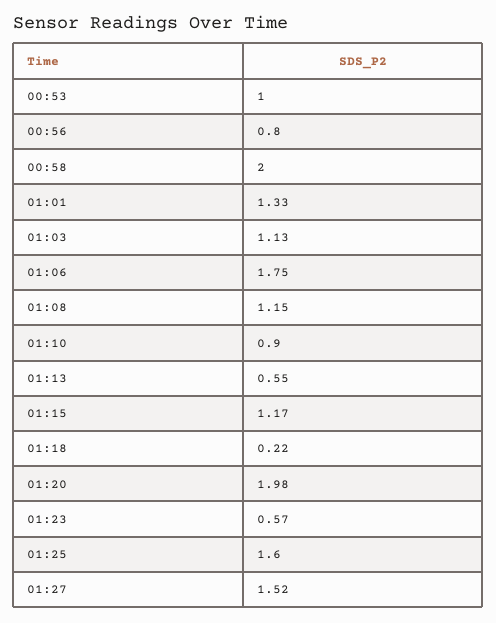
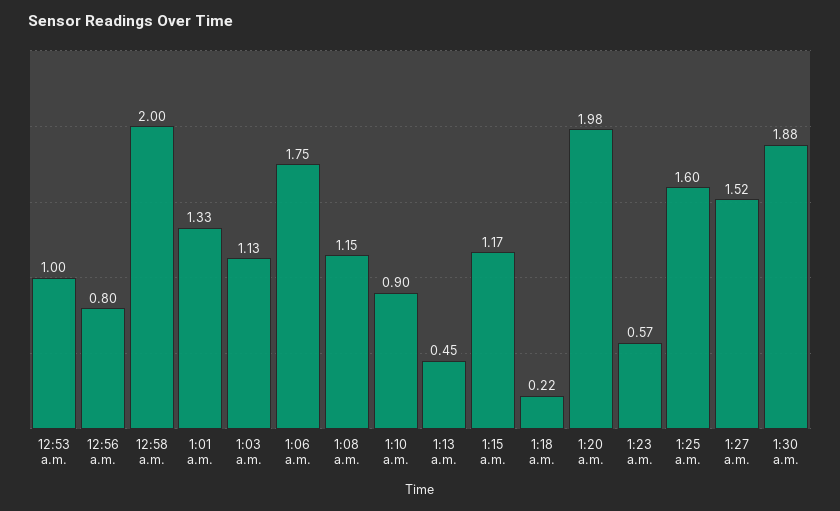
01:13: 0.55 -> 0.45
1:30 a.m.: none -> 1.88

